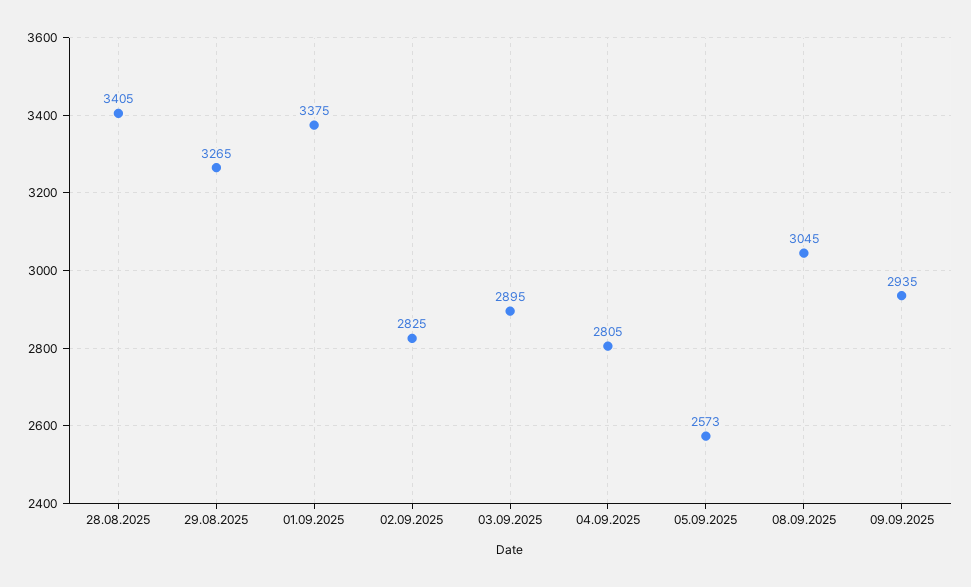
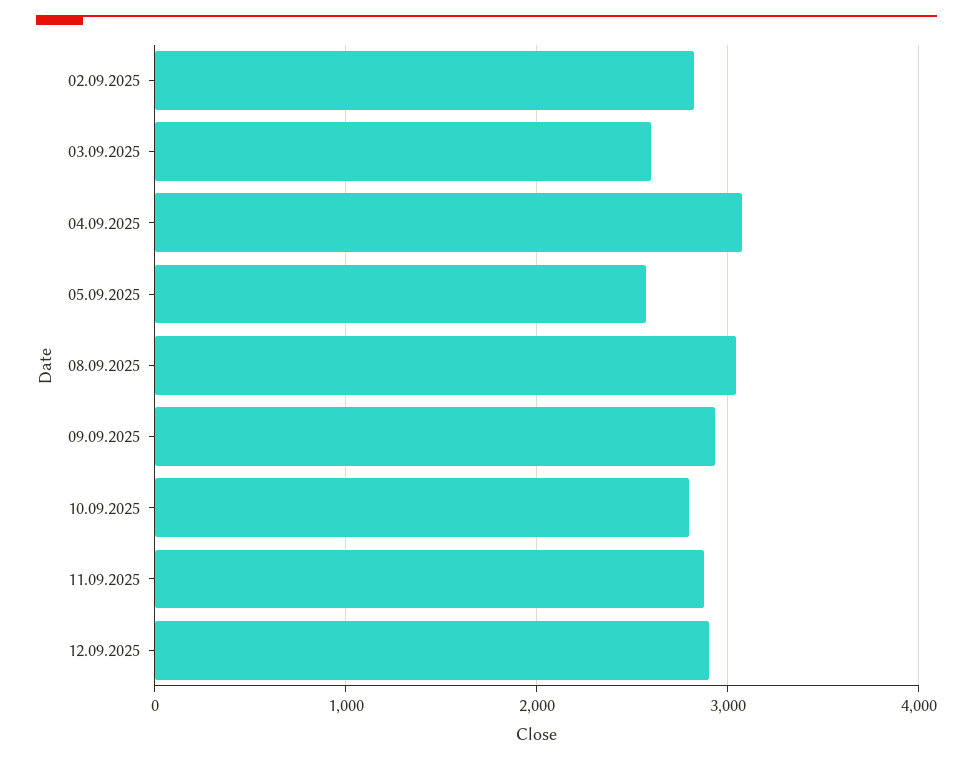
28.08.2025: 3405 -> none
29.08.2025: 3265 -> none
01.09.2025: 3375 -> none
03.09.2025: 2895 -> 2600
04.09.2025: 2805 -> 3100
10.09.2025: none -> 2800
11.09.2025: none -> 2900
12.09.2025: none -> 2900

